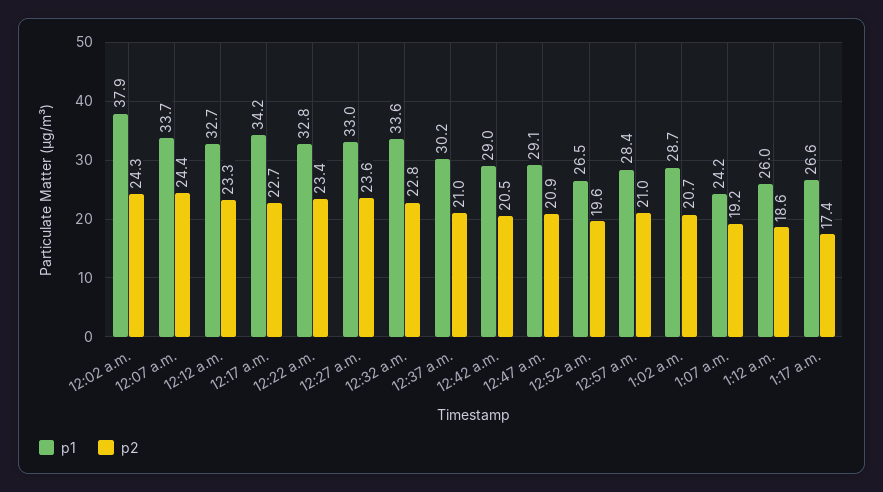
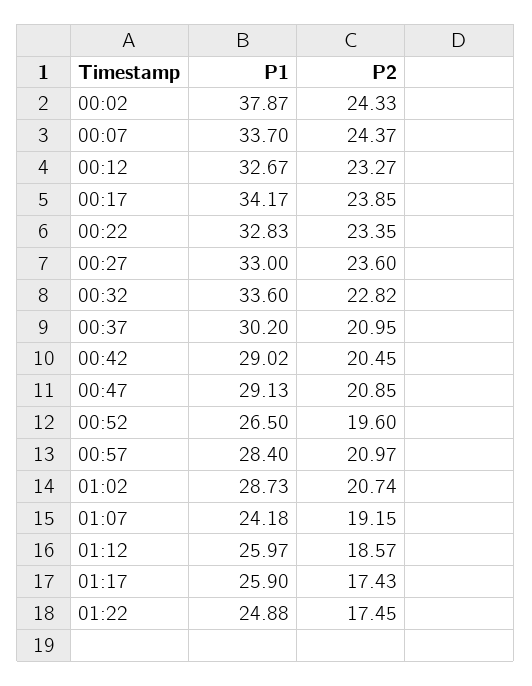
p2, 12:17 a.m.: 22.7 -> 23.85
p1, 1:17 a.m.: 26.6 -> 25.9
p1, 01:22: none -> 24.88
p2, 01:22: none -> 17.45

